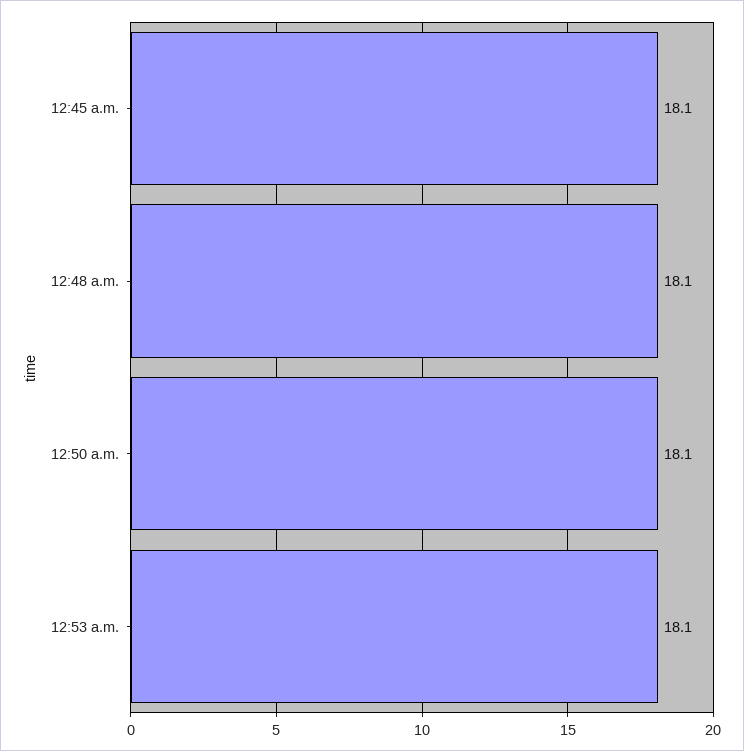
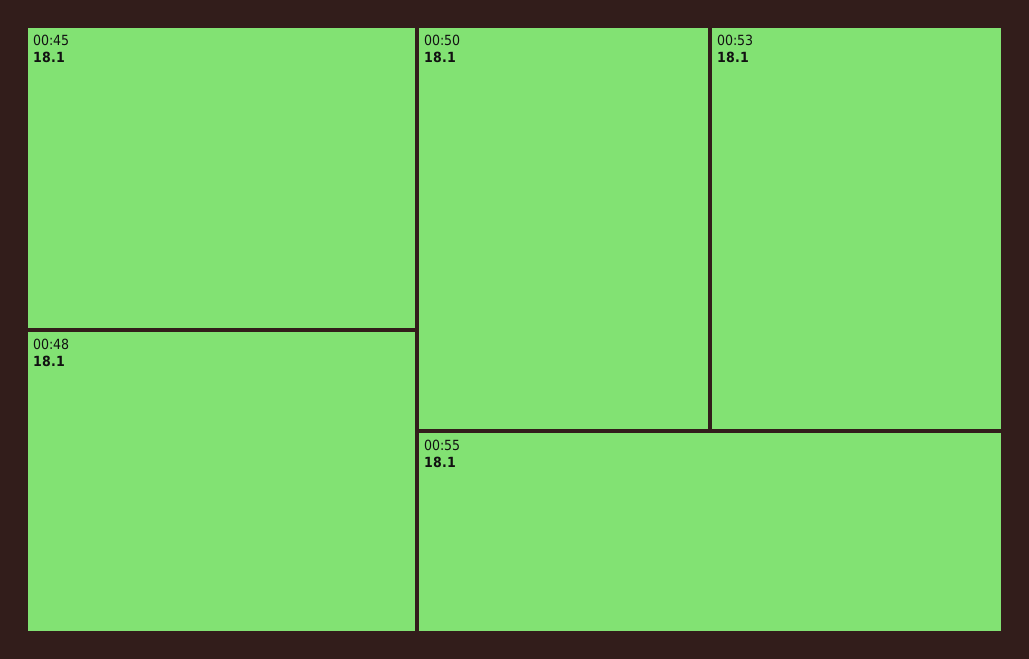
00:55: none -> 18.1

